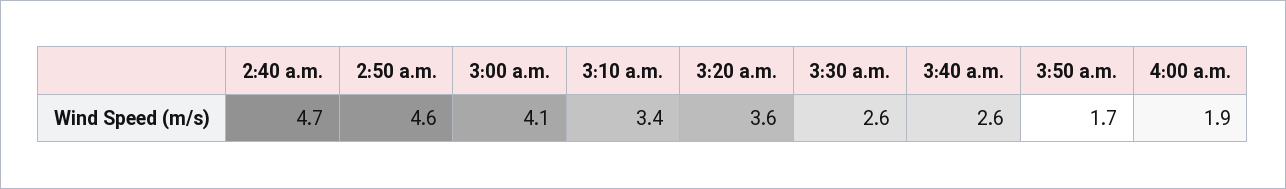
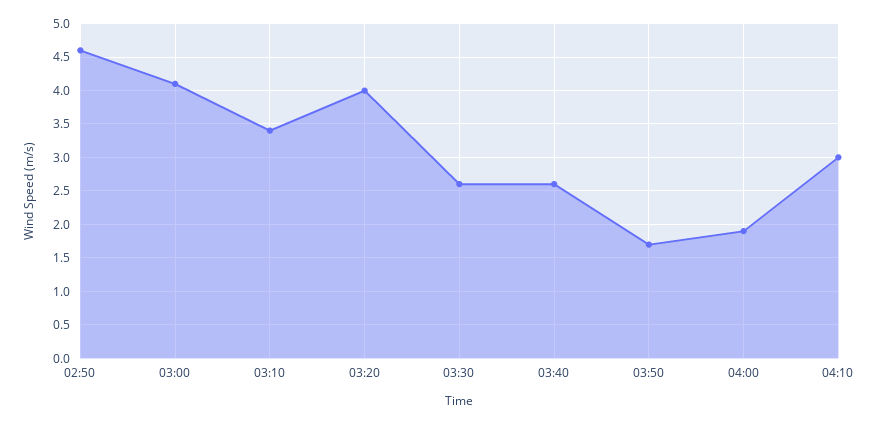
2:40 a.m.: 4.7 -> none
3:20 a.m.: 3.6 -> 4
04:10: none -> 3

